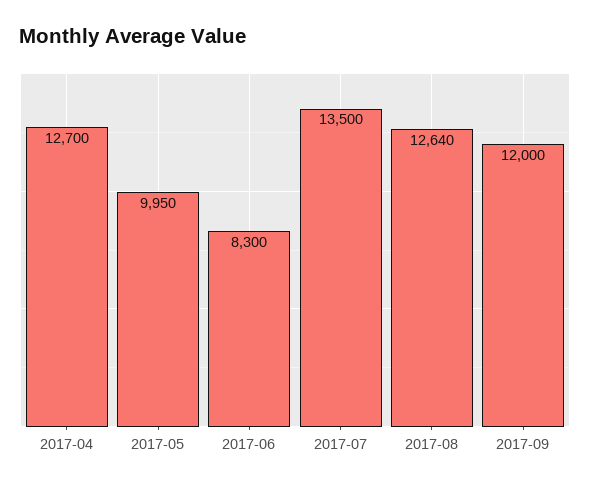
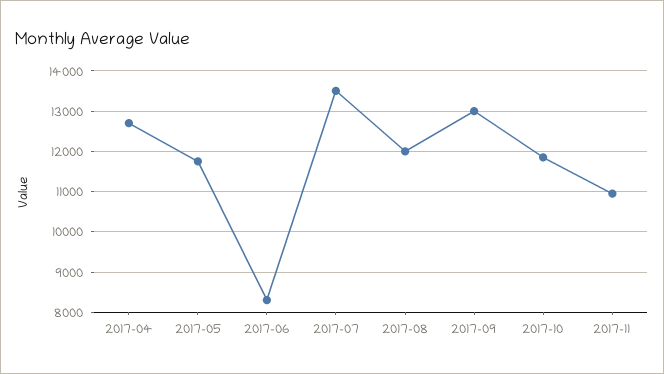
2017-05: 9950 -> 11800
2017-08: 12640 -> 12000
2017-09: 12000 -> 13000
2017-10: none -> 11800
2017-11: none -> 11000

